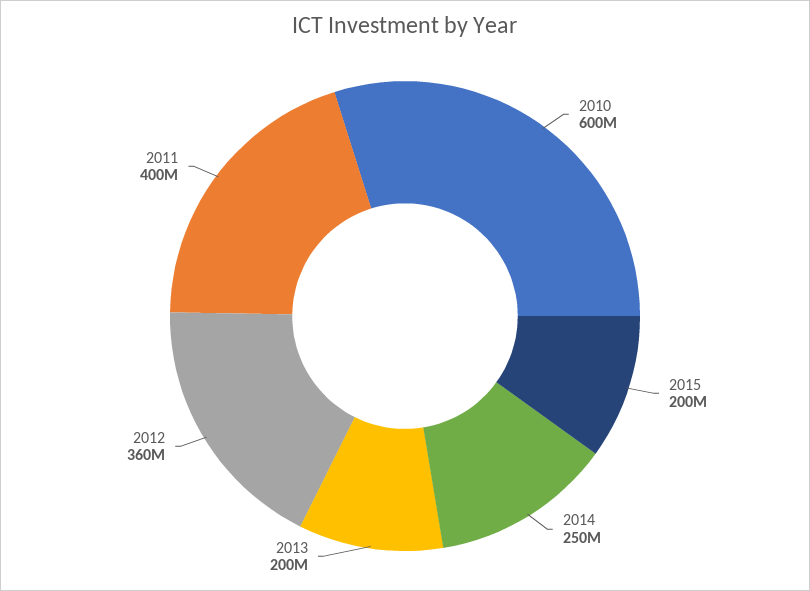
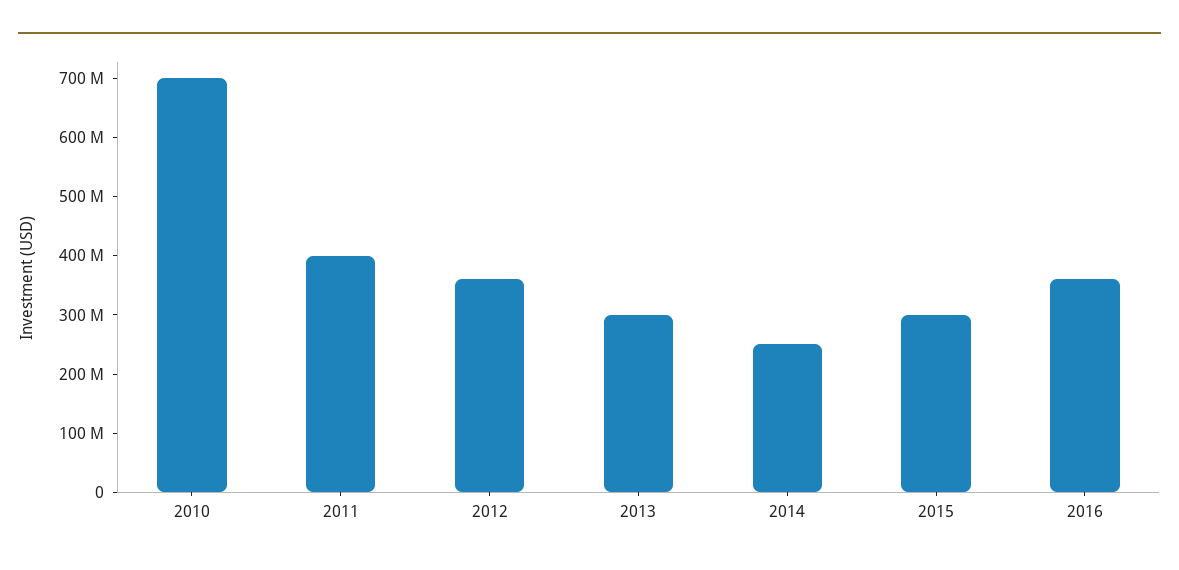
2010: 600000000 -> 700000000
2015: 200000000 -> 300000000
2013: 200000000 -> 300000000
2016: none -> 360000000

